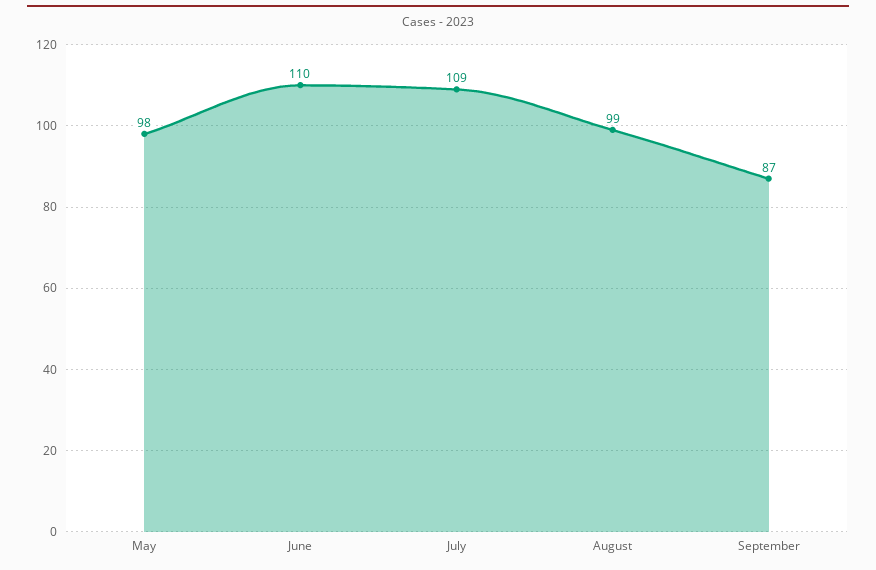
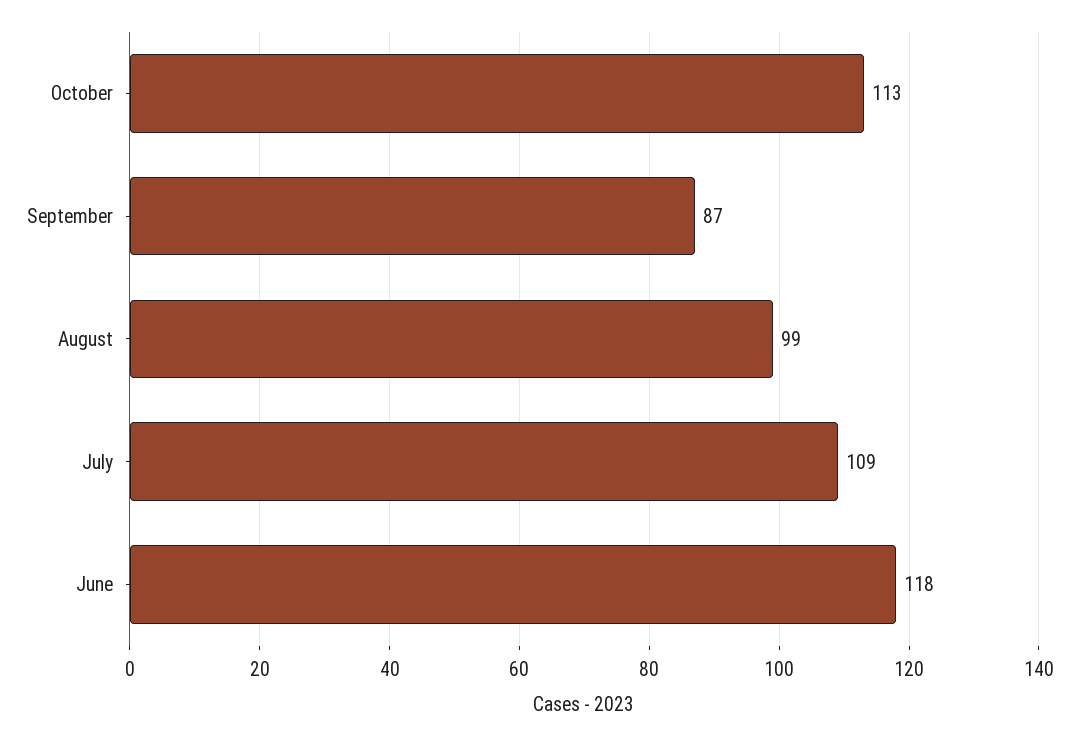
May: 98 -> none
June: 110 -> 118
October: none -> 113

